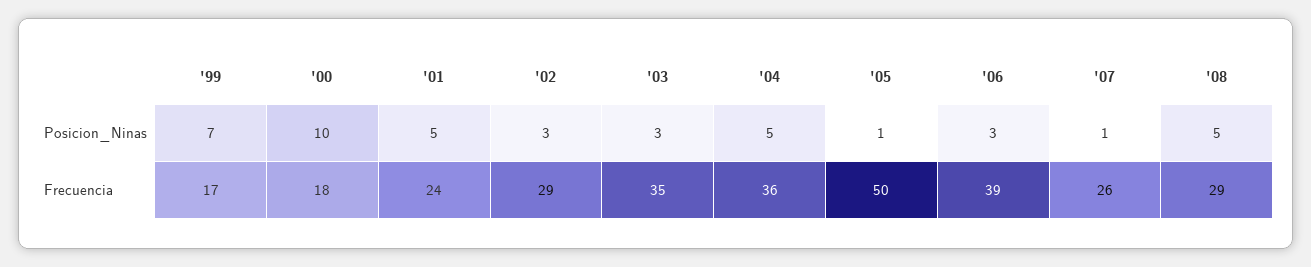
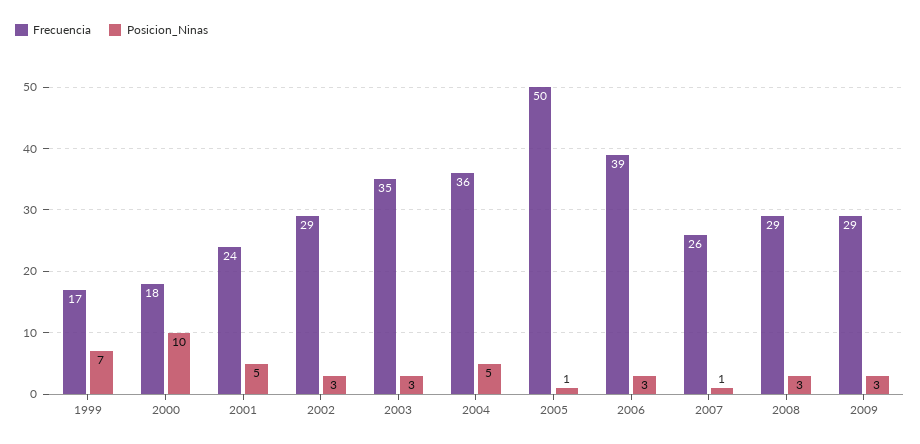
Posicion_Ninas, '08: 5 -> 3
Frecuencia, 2009: none -> 29
Posicion_Ninas, 2009: none -> 3

